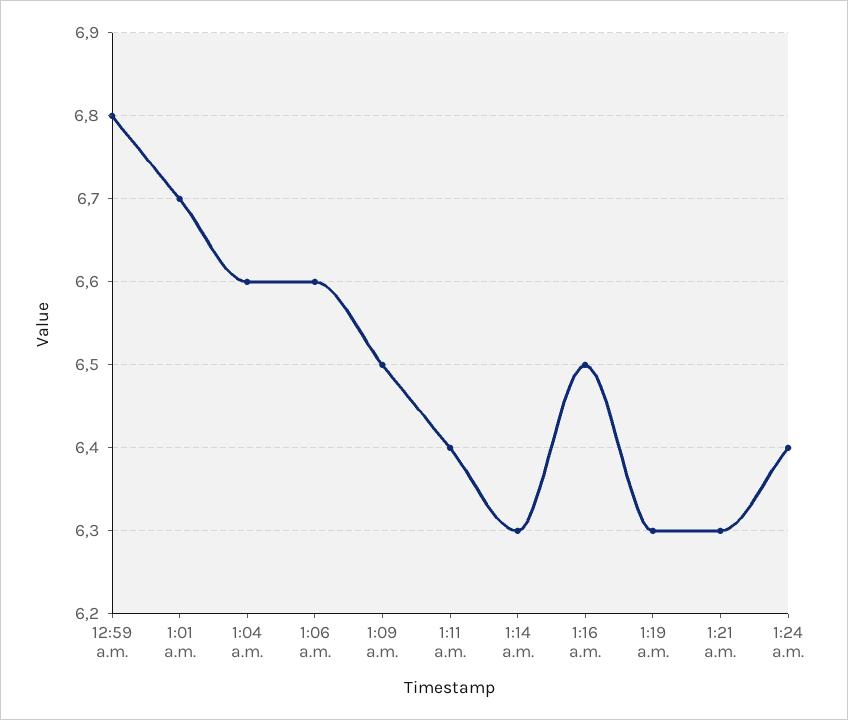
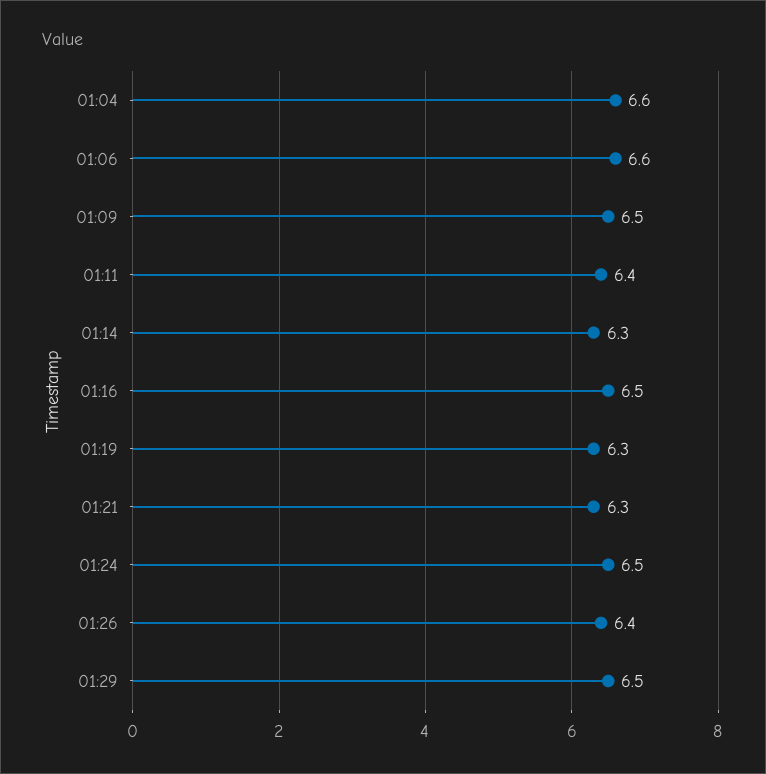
12:59 a.m.: 6.8 -> none
1:01 a.m.: 6.7 -> none
1:24 a.m.: 6.4 -> 6.5
01:26: none -> 6.4
01:29: none -> 6.5

